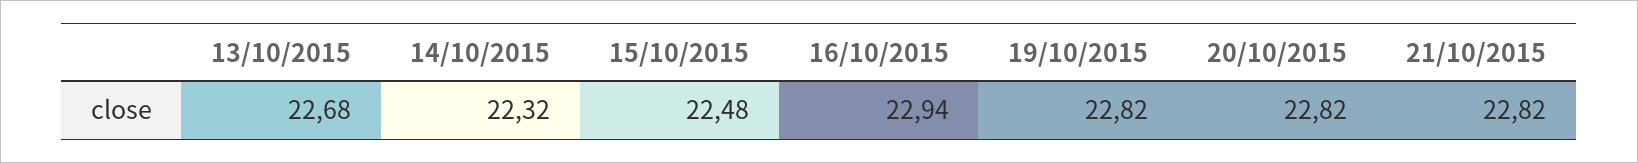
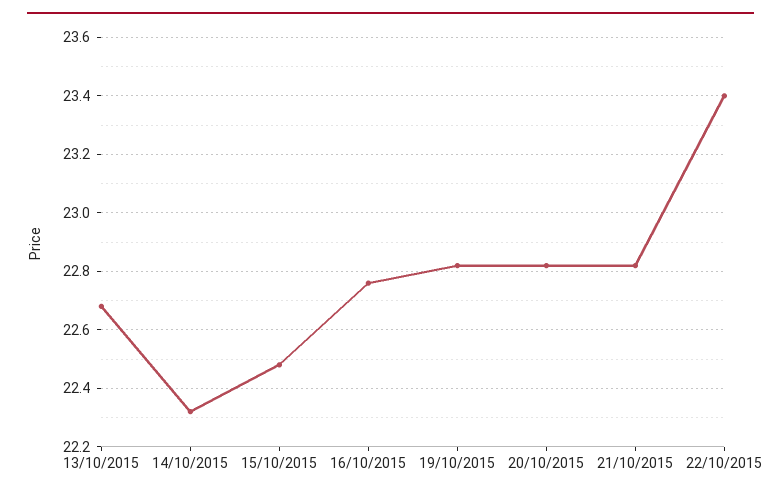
16/10/2015: 22.94 -> 22.75
22/10/2015: none -> 23.4

